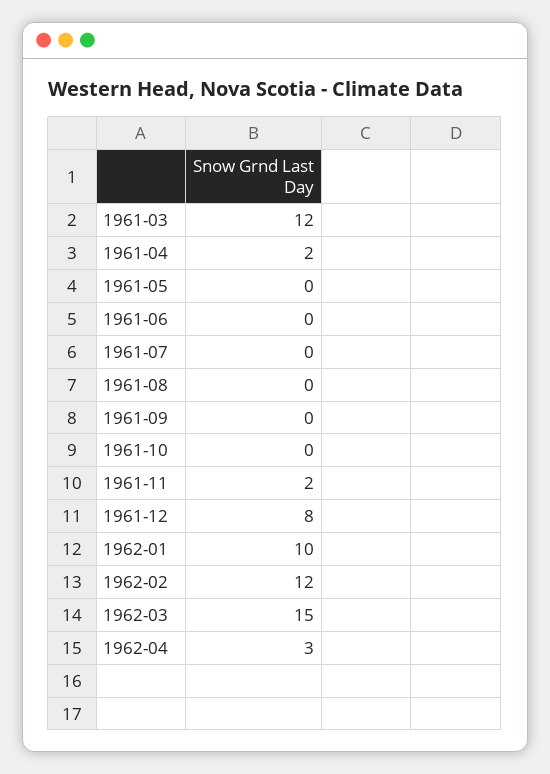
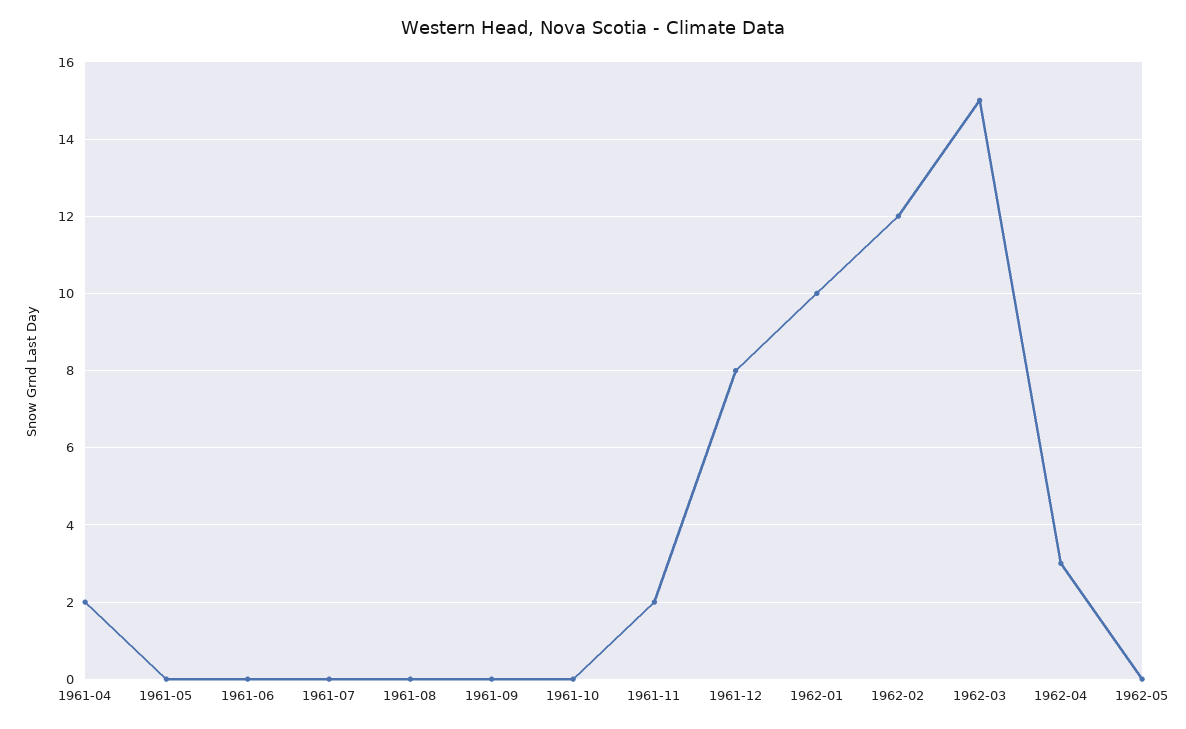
1961-03: 12 -> none
1962-05: none -> 0

